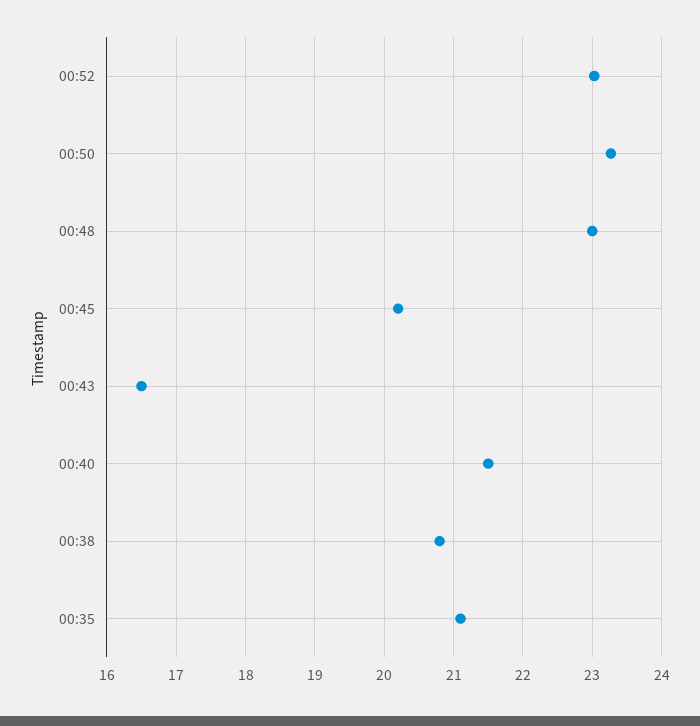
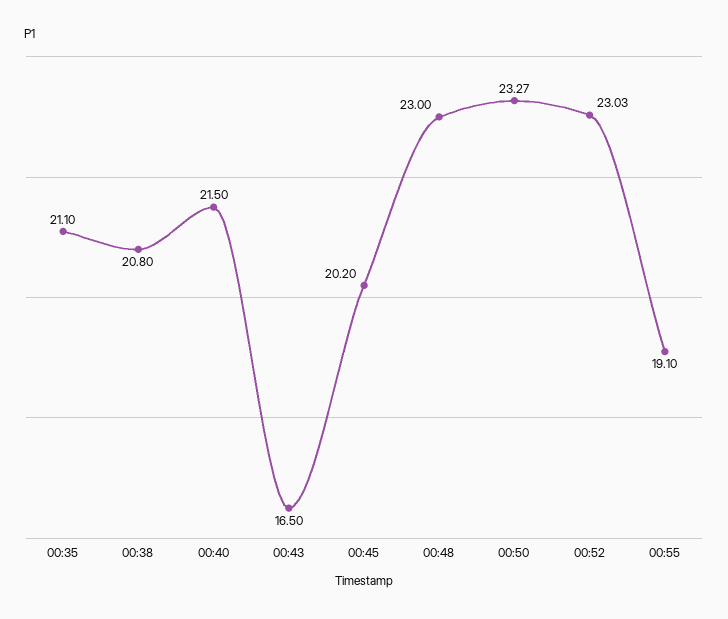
00:55: none -> 19.1

